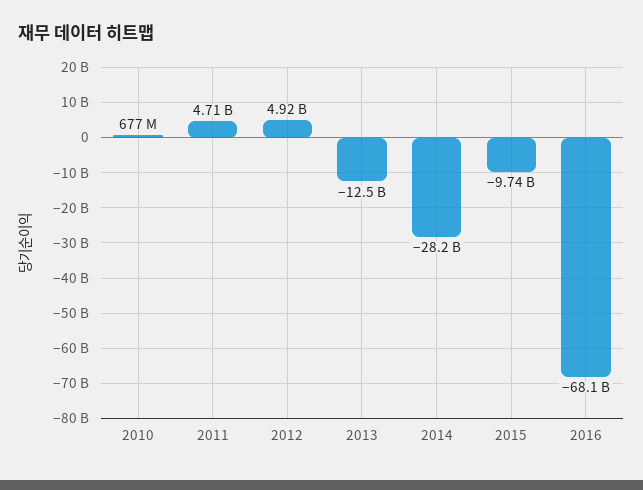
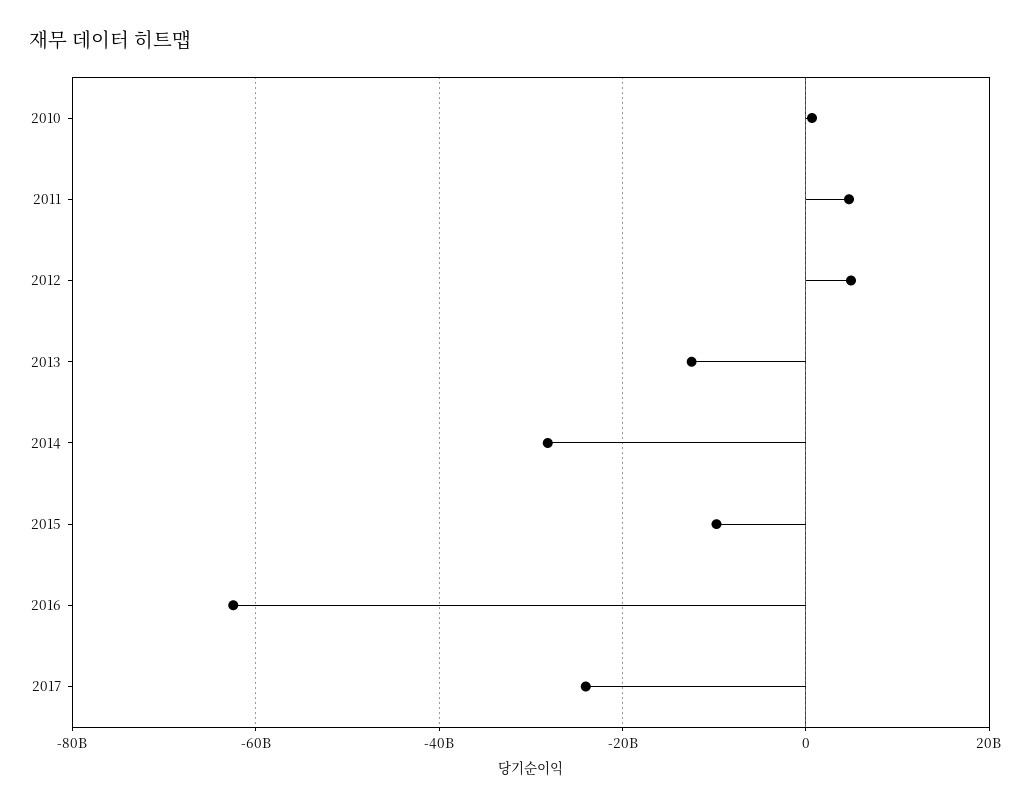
2016: -68100000000 -> -62000000000
2017: none -> -24000000000

